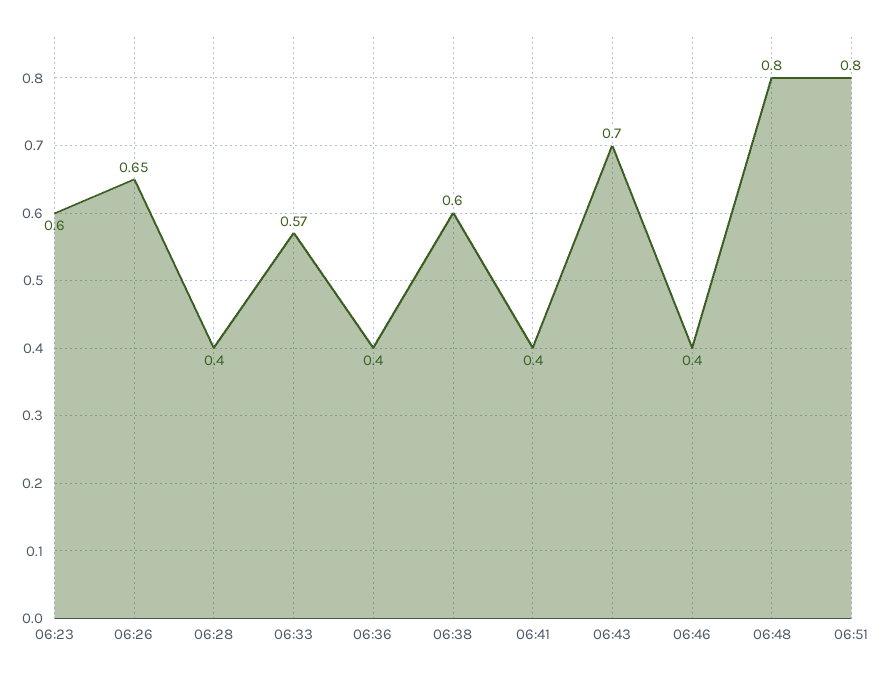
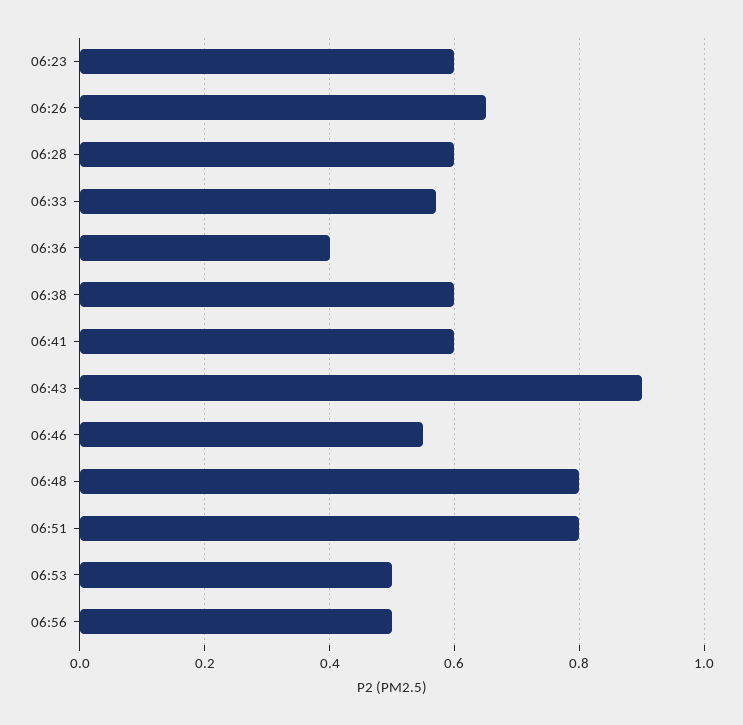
06:28: 0.4 -> 0.6
06:41: 0.4 -> 0.6
06:43: 0.7 -> 0.9
06:46: 0.4 -> 0.55
06:53: none -> 0.5
06:56: none -> 0.5

